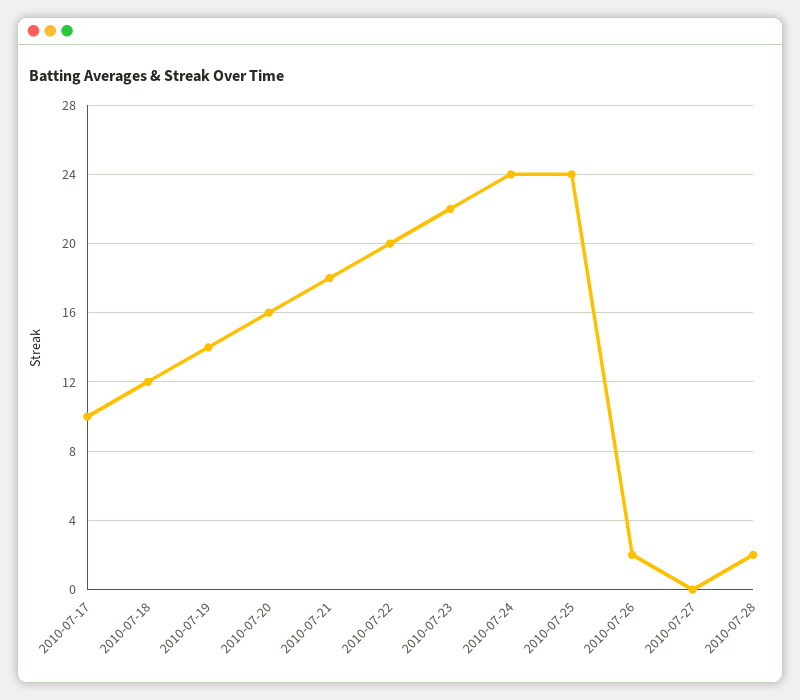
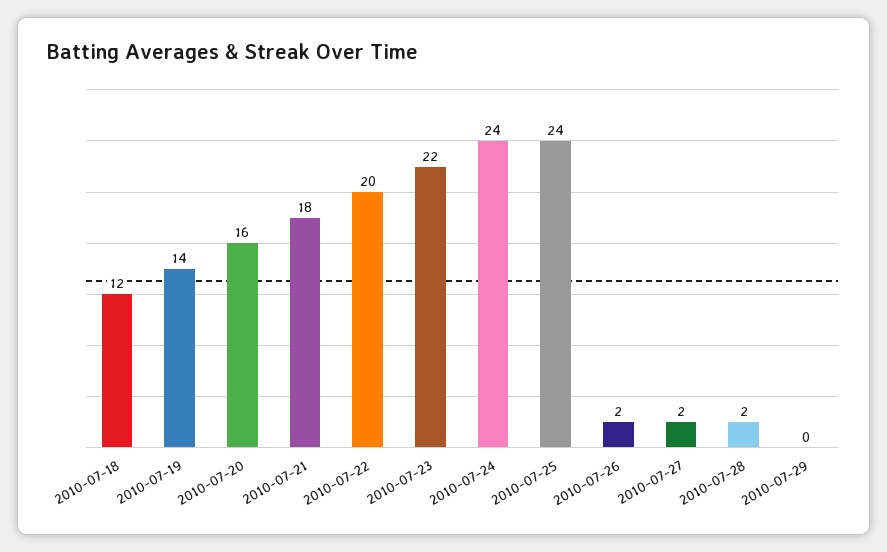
2010-07-17: 10 -> none
2010-07-27: 0 -> 2
2010-07-29: none -> 0

